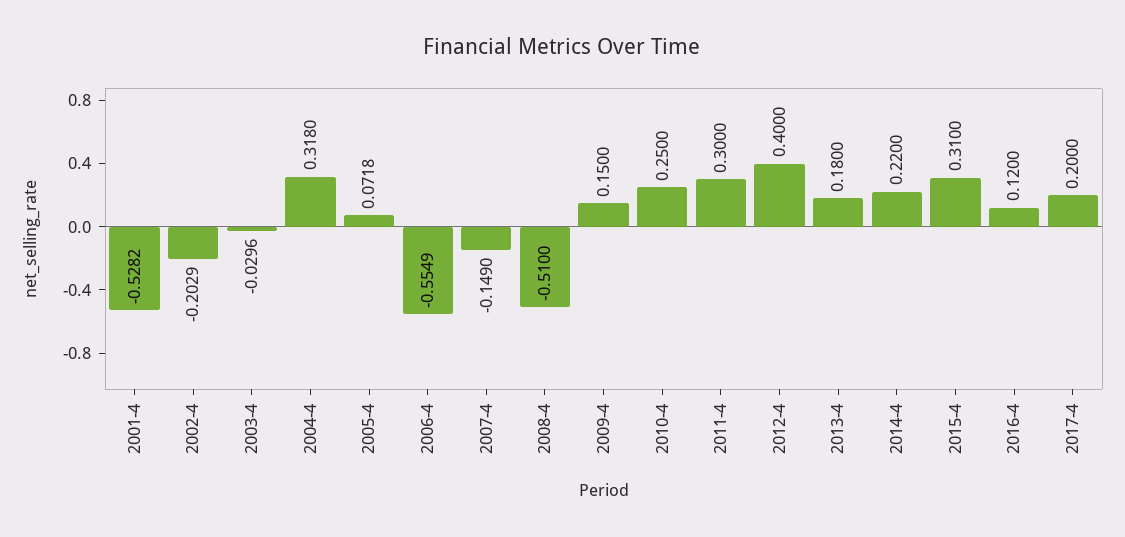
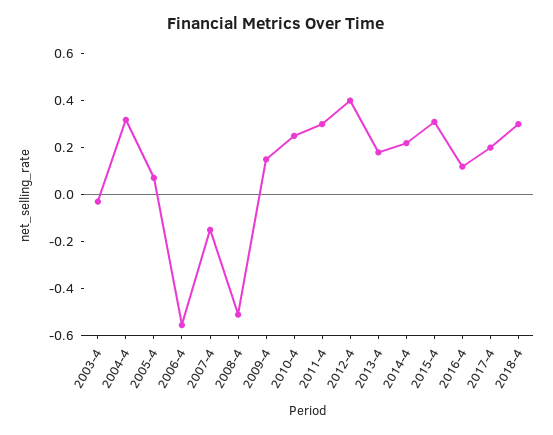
2001-4: -0.5282 -> none
2002-4: -0.2029 -> none
2018-4: none -> 0.3

